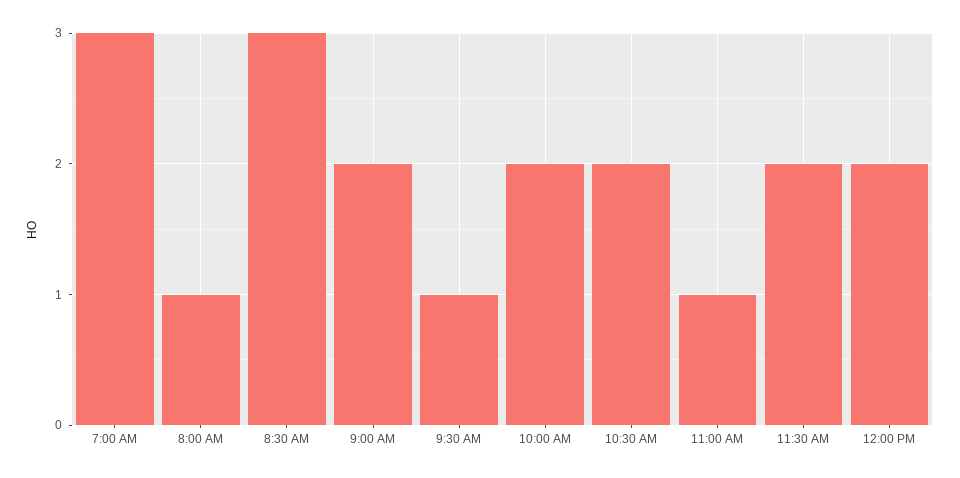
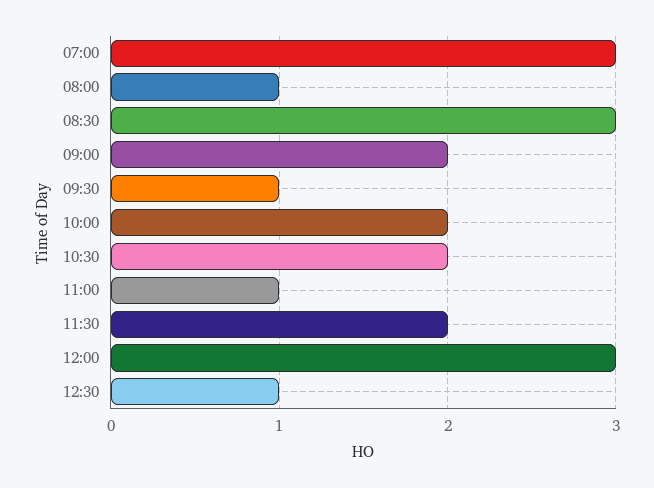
12:00 PM: 2 -> 3
12:30: none -> 1

